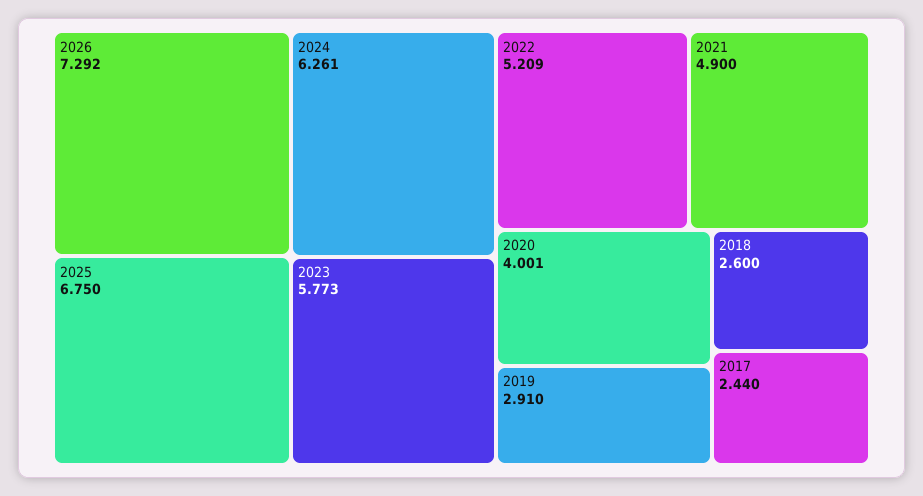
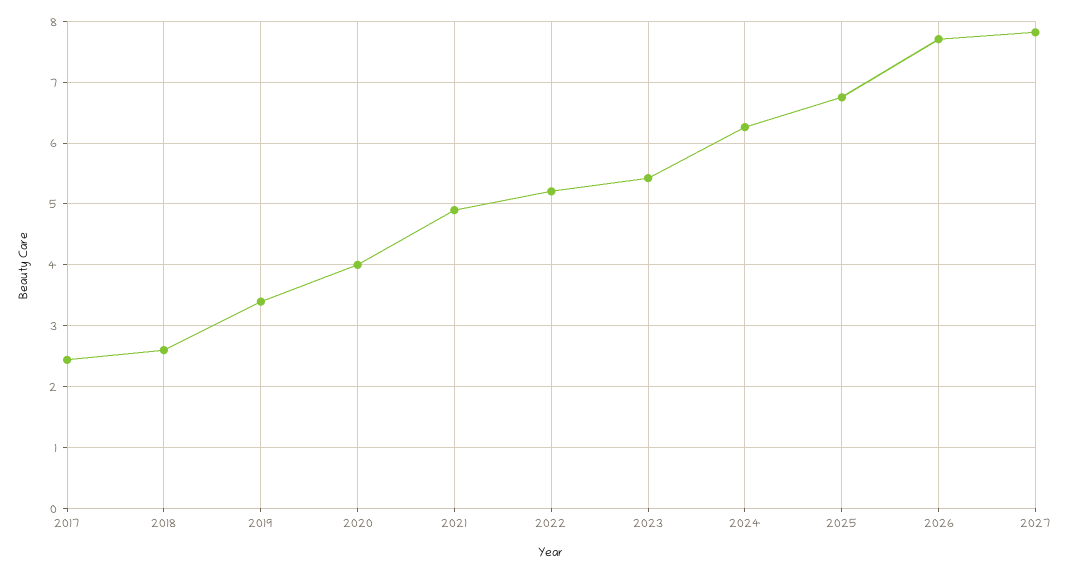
2026: 7.292 -> 7.7
2023: 5.773 -> 5.4
2019: 2.91 -> 3.4
2027: none -> 7.8

